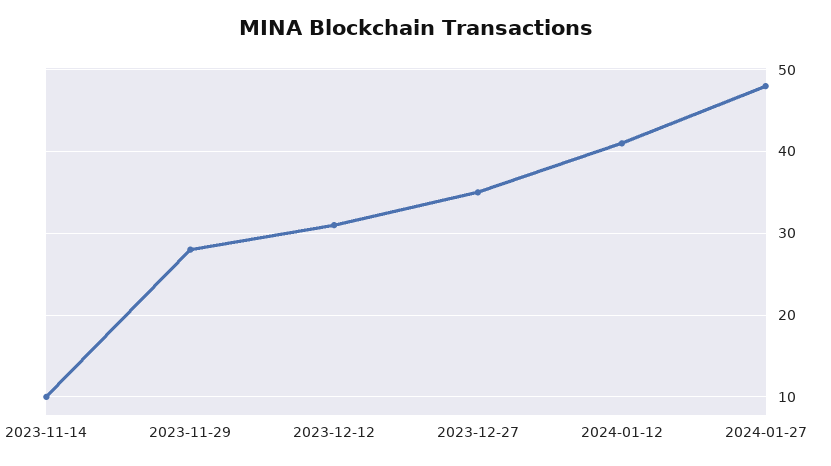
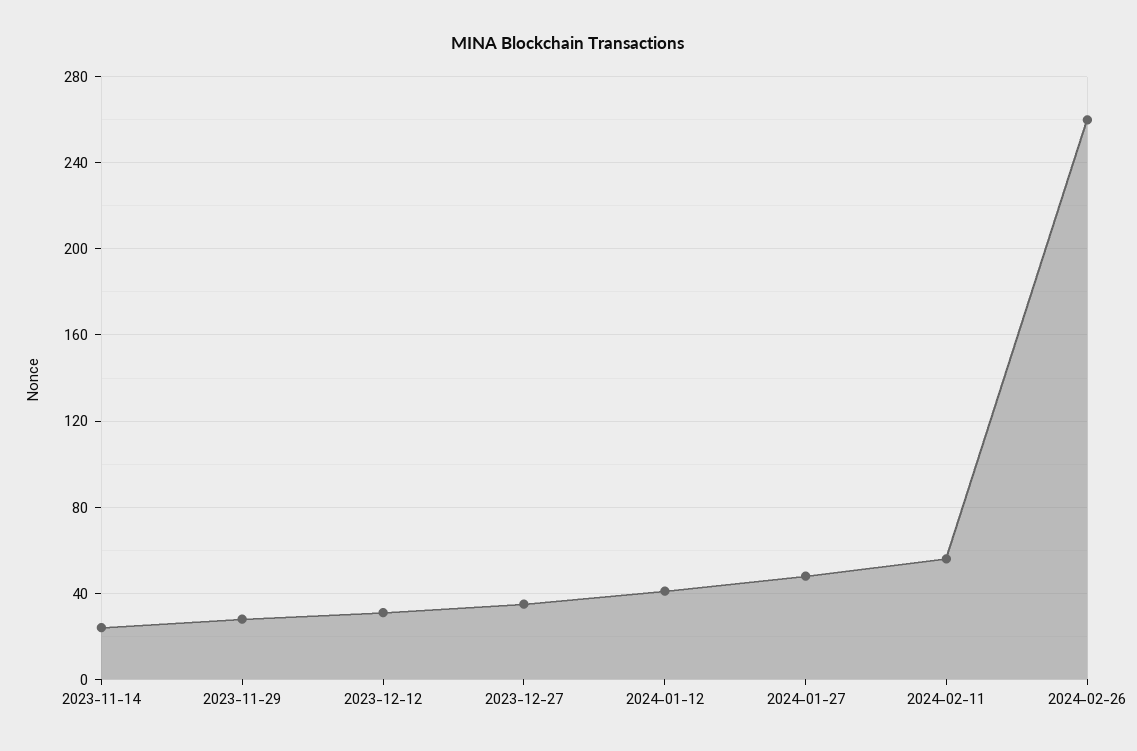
2023-11-14: 10 -> 25
2024-02-11: none -> 55
2024-02-26: none -> 260

